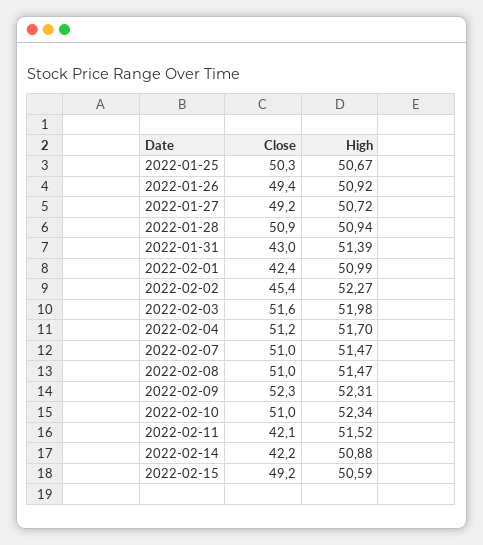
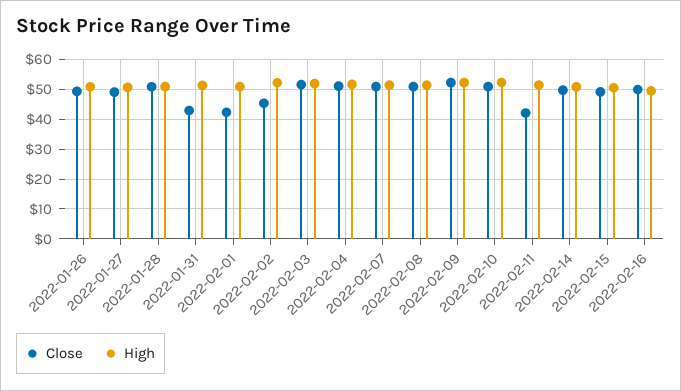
Close, 2022-01-25: 50.3 -> none
High, 2022-01-25: 50.67 -> none
Close, 2022-02-14: 42.2 -> 50
Close, 2022-02-16: none -> 50
High, 2022-02-16: none -> 50

